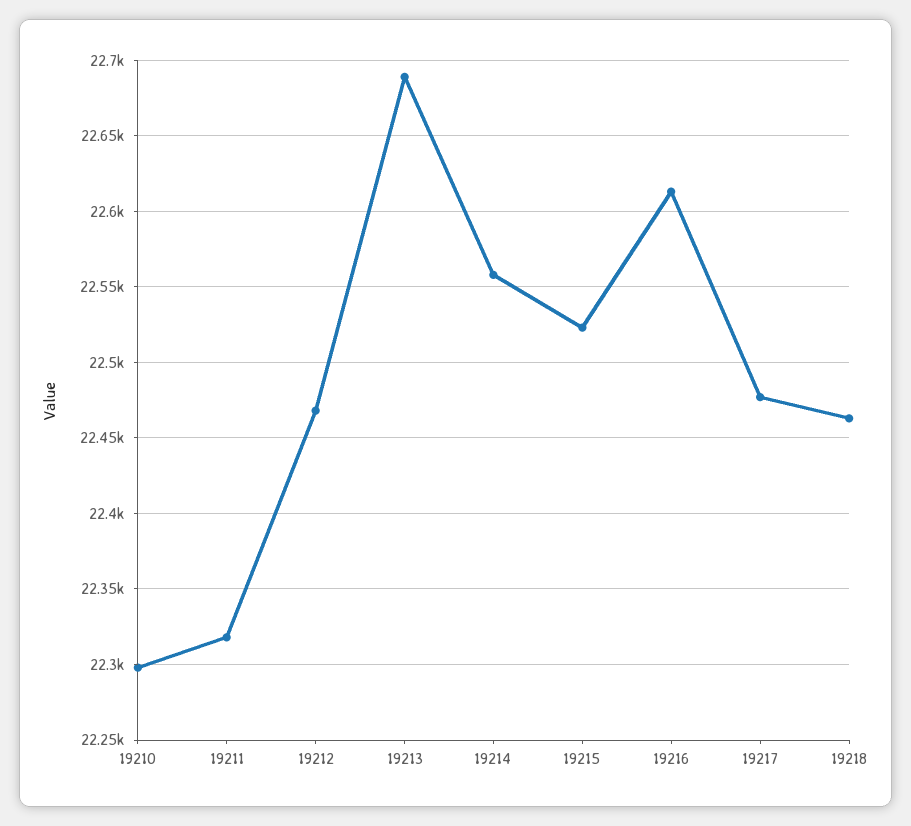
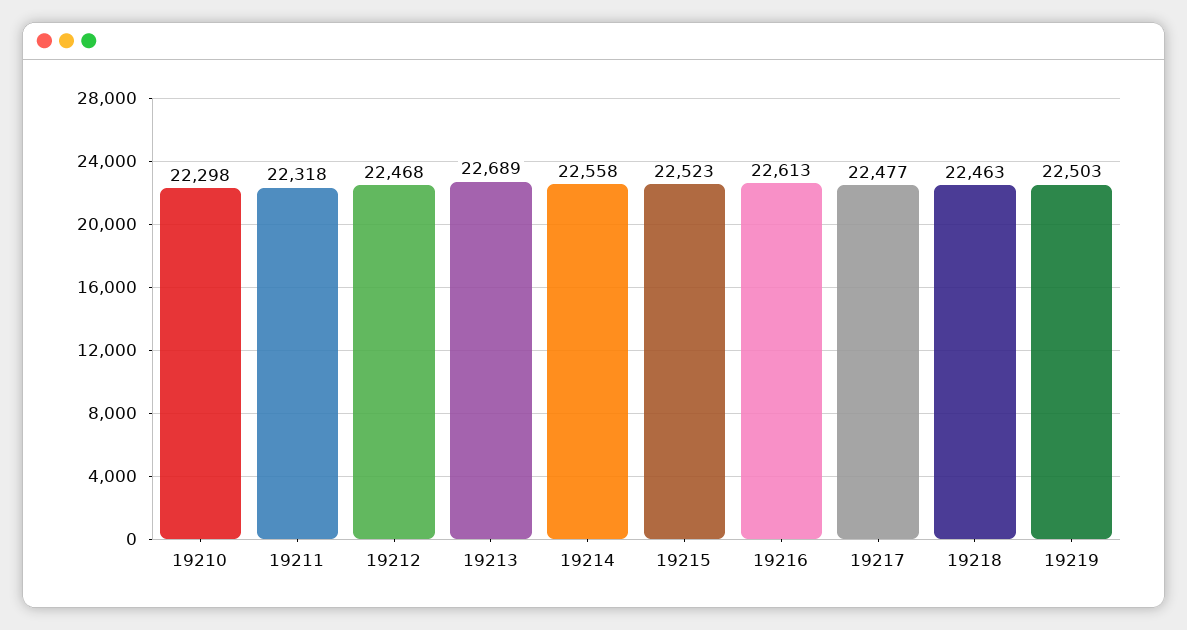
19219: none -> 22503

